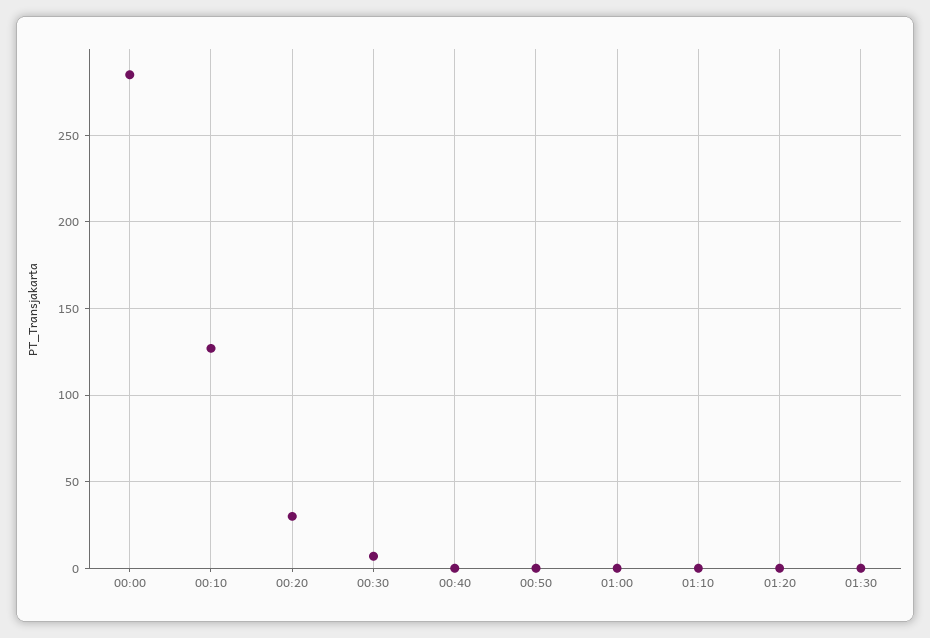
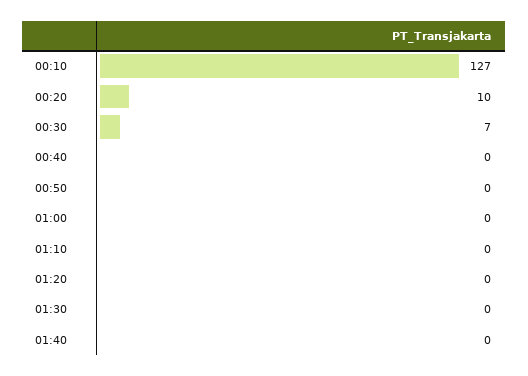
00:00: 285 -> none
00:20: 30 -> 10
01:40: none -> 0

